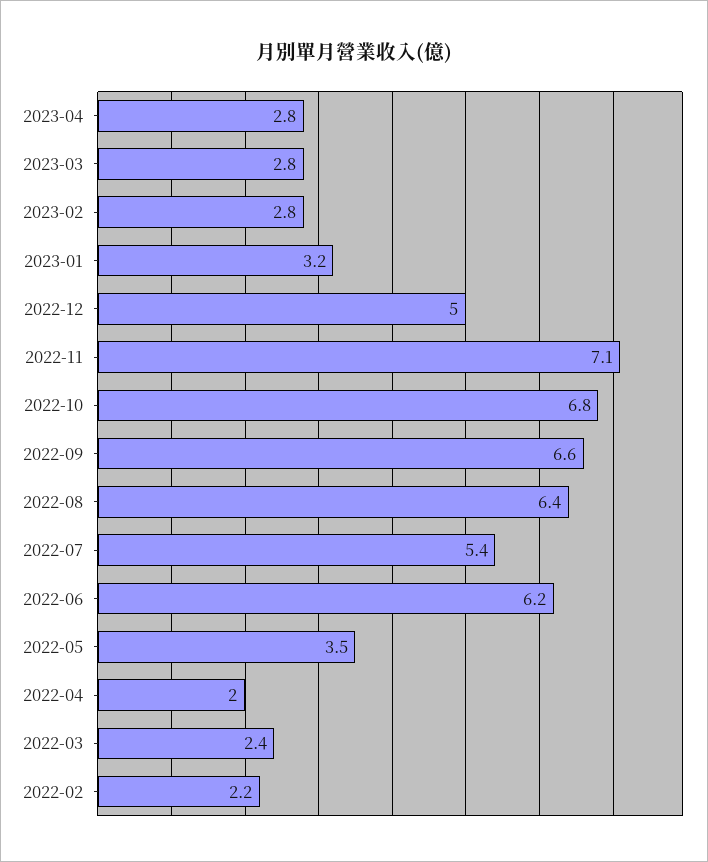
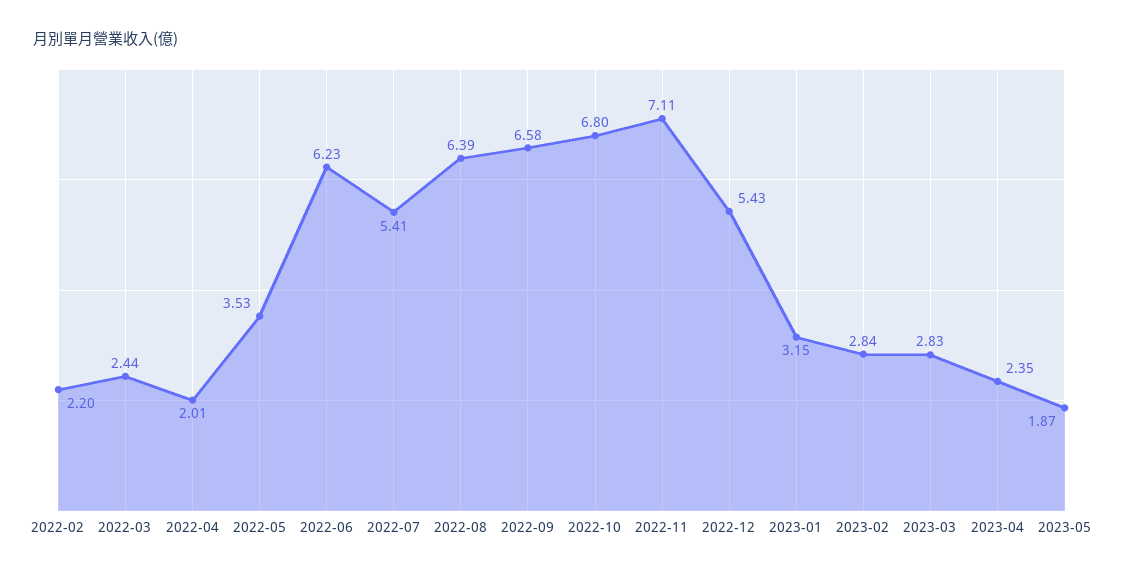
2023-04: 2.8 -> 2.35
2022-12: 5 -> 5.43
2023-05: none -> 1.87

